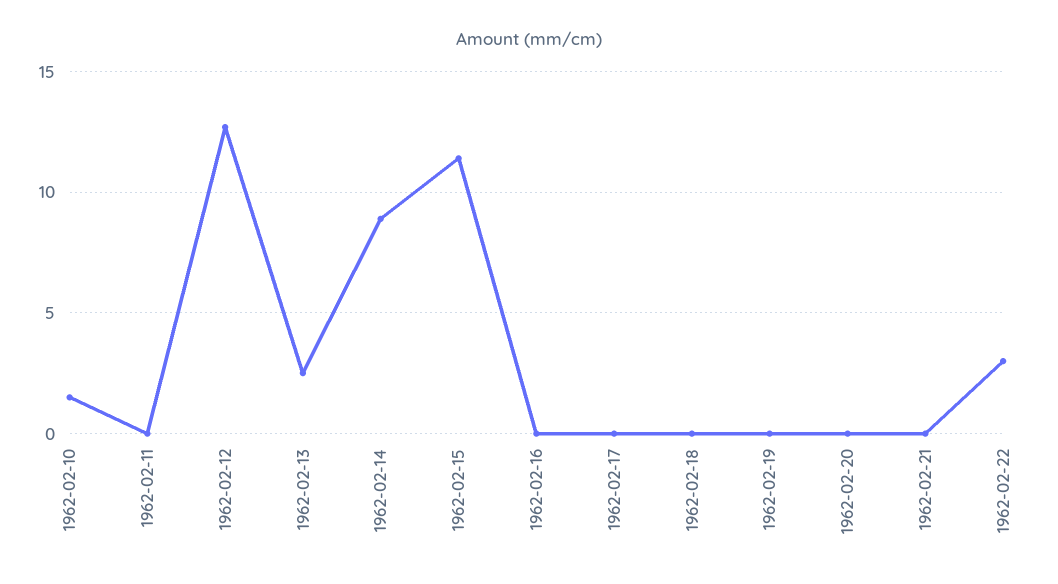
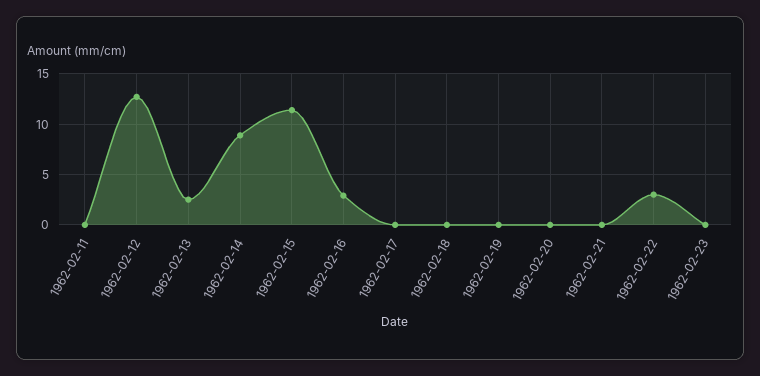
1962-02-10: 1.5 -> none
1962-02-16: 0 -> 3
1962-02-23: none -> 0

